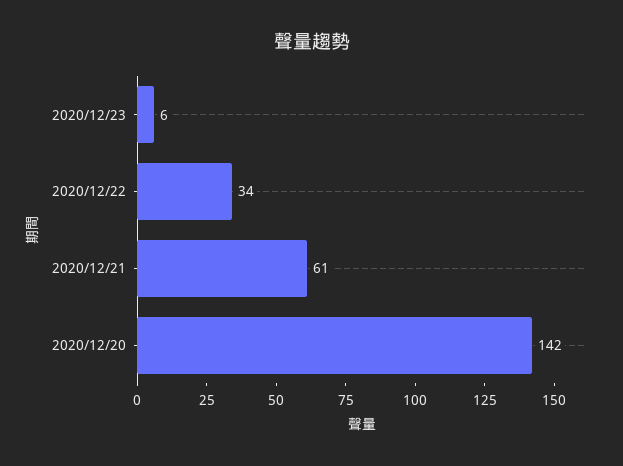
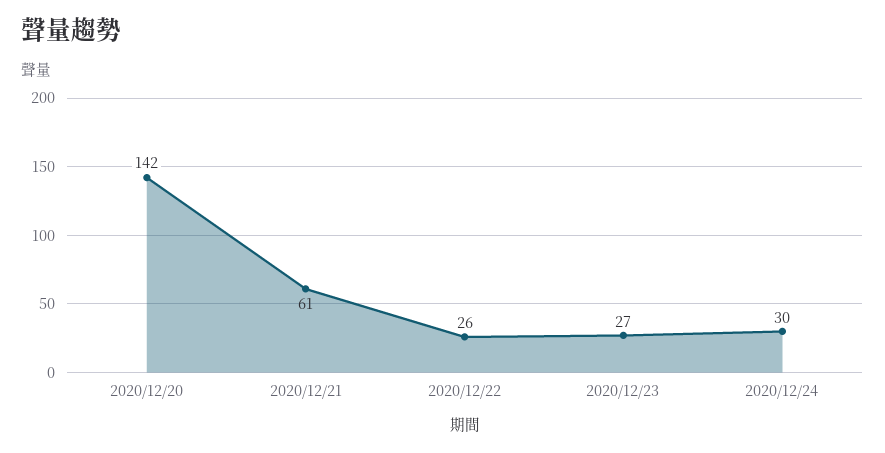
2020/12/23: 6 -> 27
2020/12/22: 34 -> 26
2020/12/24: none -> 30

